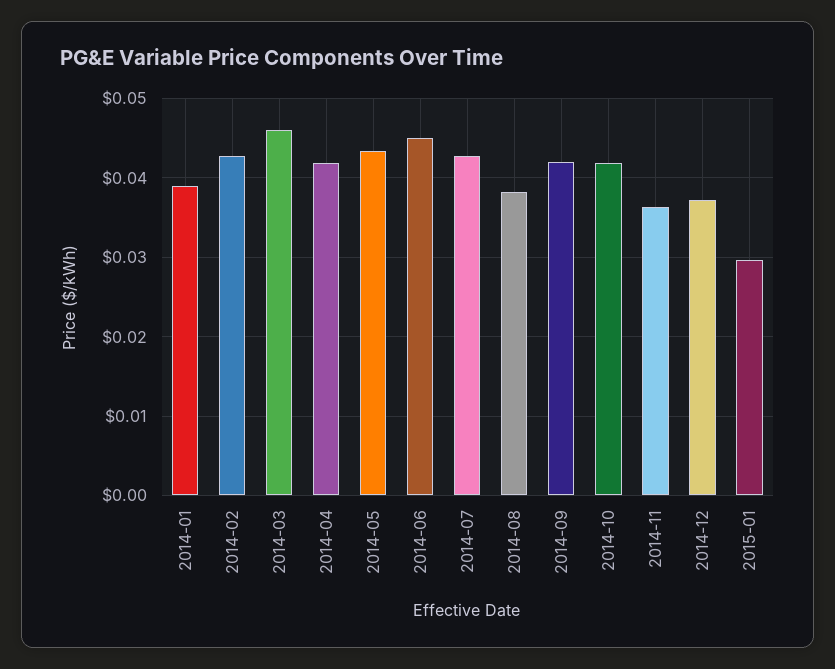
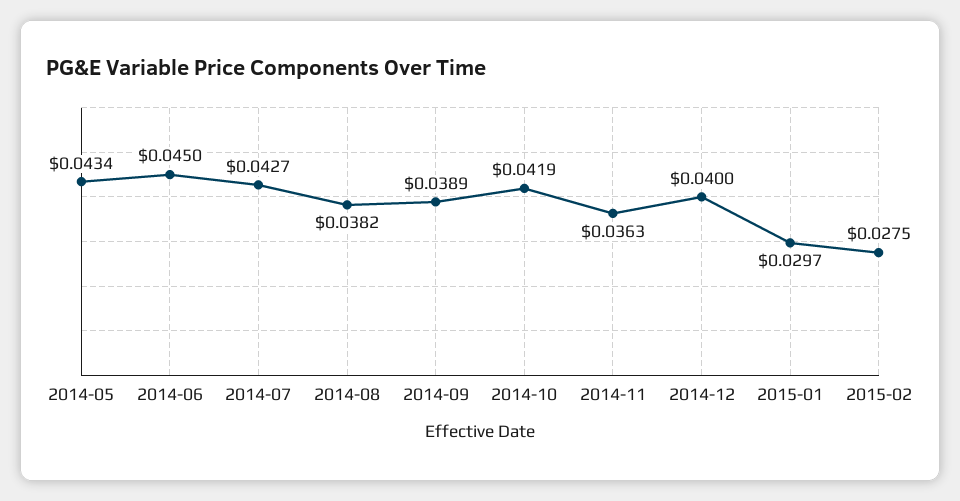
2014-01: 0.039 -> none
2014-02: 0.043 -> none
2014-03: 0.046 -> none
2014-04: 0.042 -> none
2014-09: 0.042 -> 0.0389
2014-12: 0.037 -> 0.04
2015-02: none -> 0.0275

